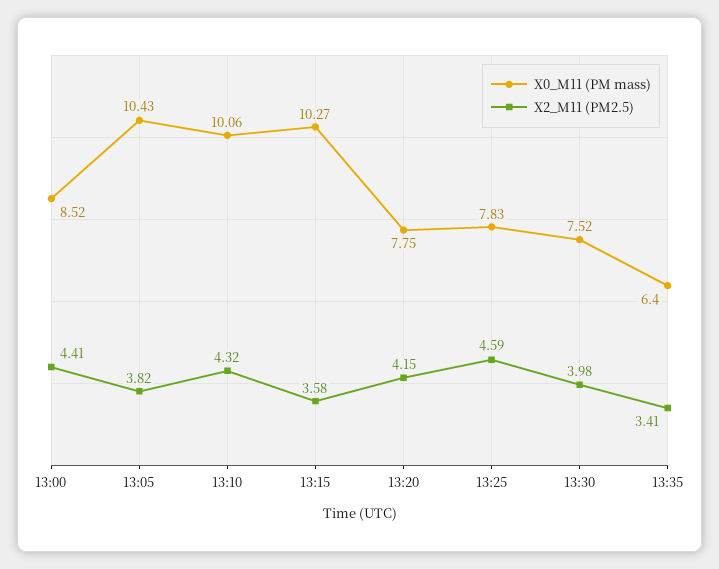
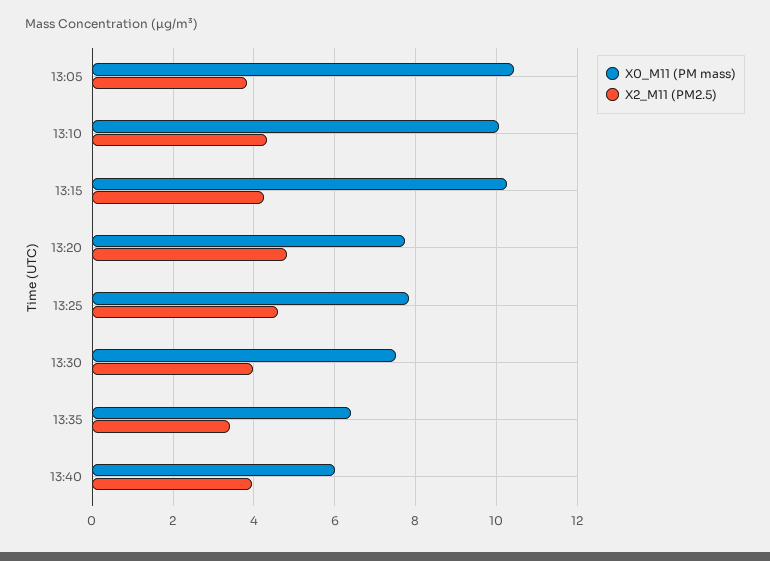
X0_M11 (PM mass), 13:00: 8.52 -> none
X2_M11 (PM2.5), 13:00: 4.41 -> none
X2_M11 (PM2.5), 13:15: 3.58 -> 4.2
X2_M11 (PM2.5), 13:20: 4.15 -> 4.8
X0_M11 (PM mass), 13:40: none -> 6
X2_M11 (PM2.5), 13:40: none -> 4

